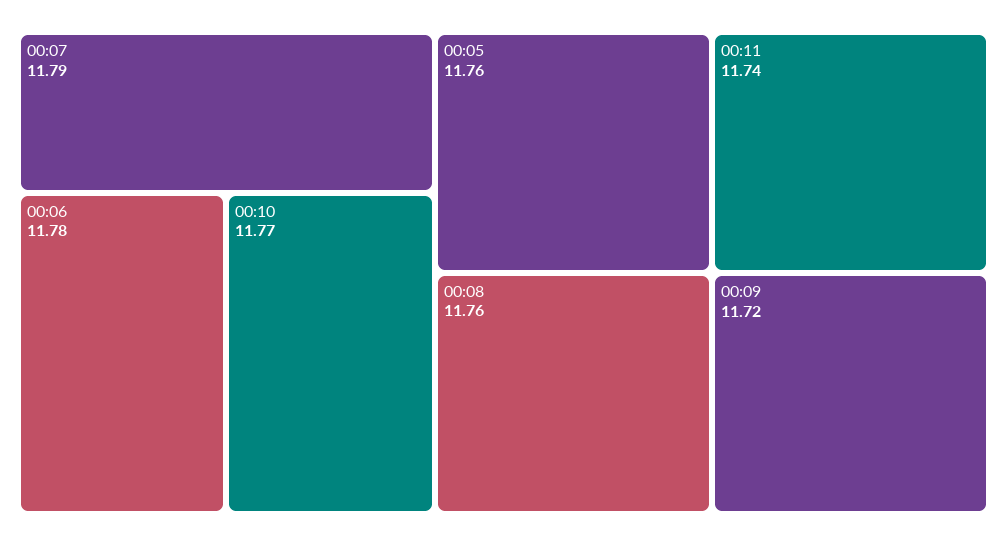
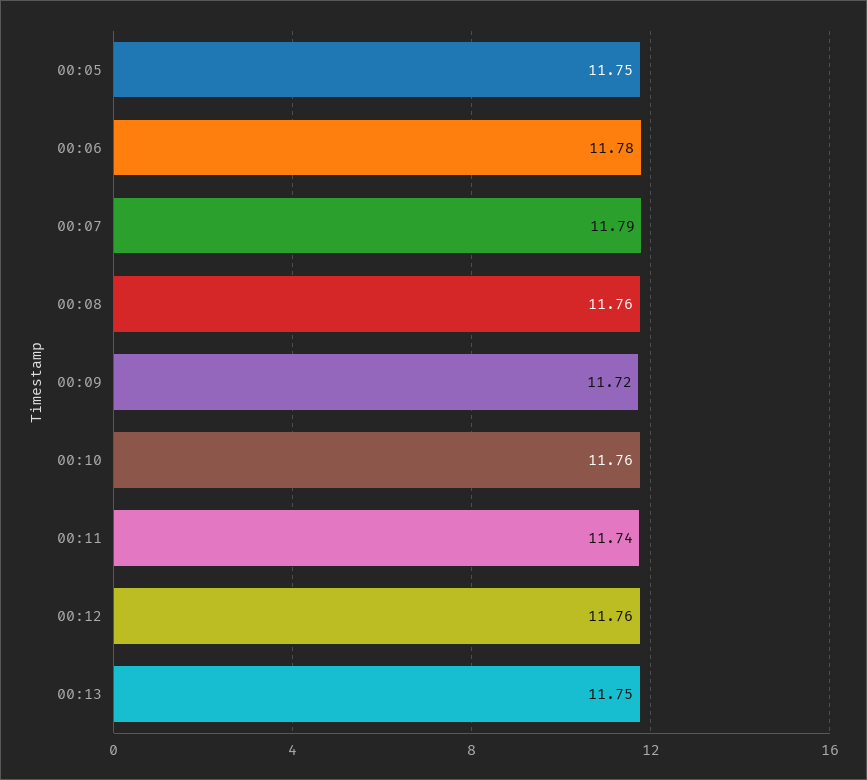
00:10: 11.77 -> 11.76
00:05: 11.76 -> 11.75
00:12: none -> 11.76
00:13: none -> 11.75

